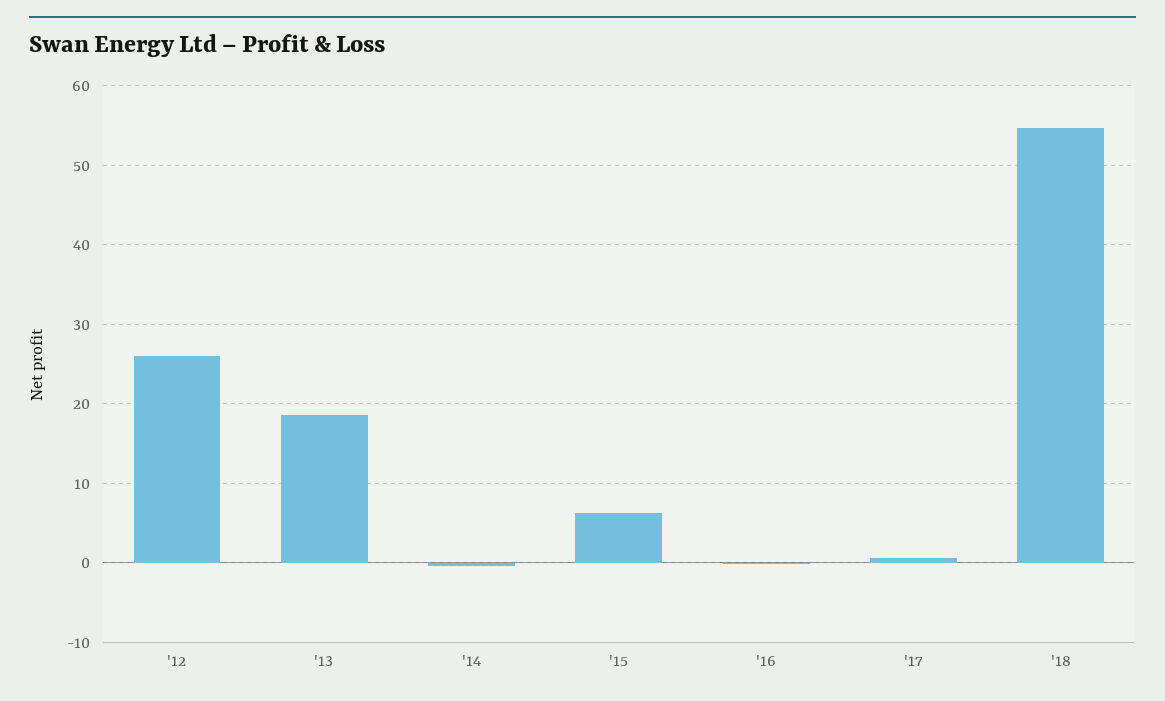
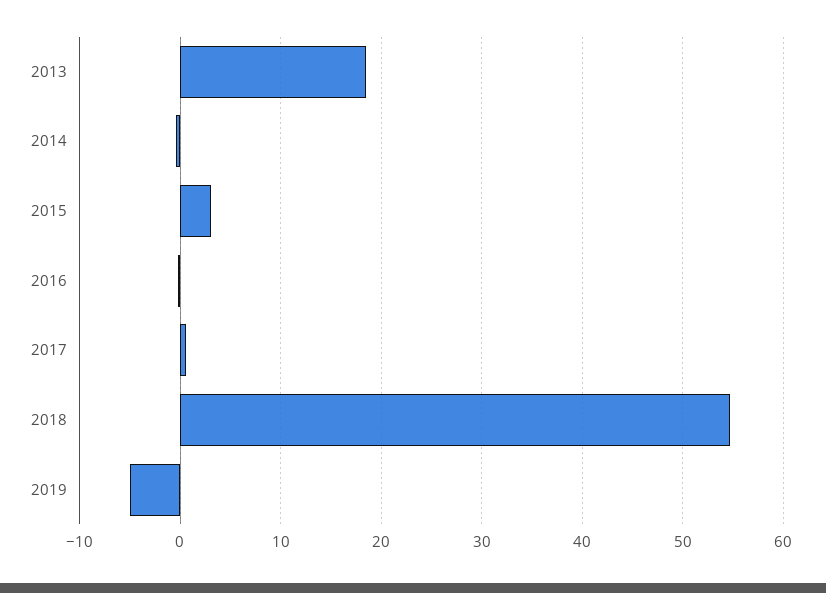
'12: 26 -> none
'15: 6 -> 3
2019: none -> -5

